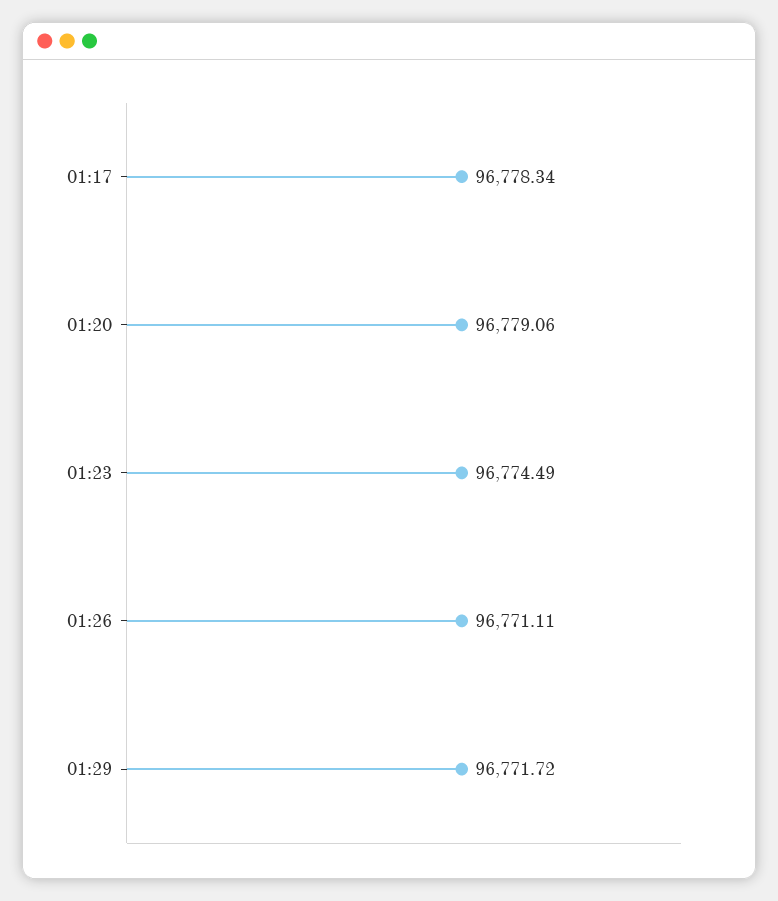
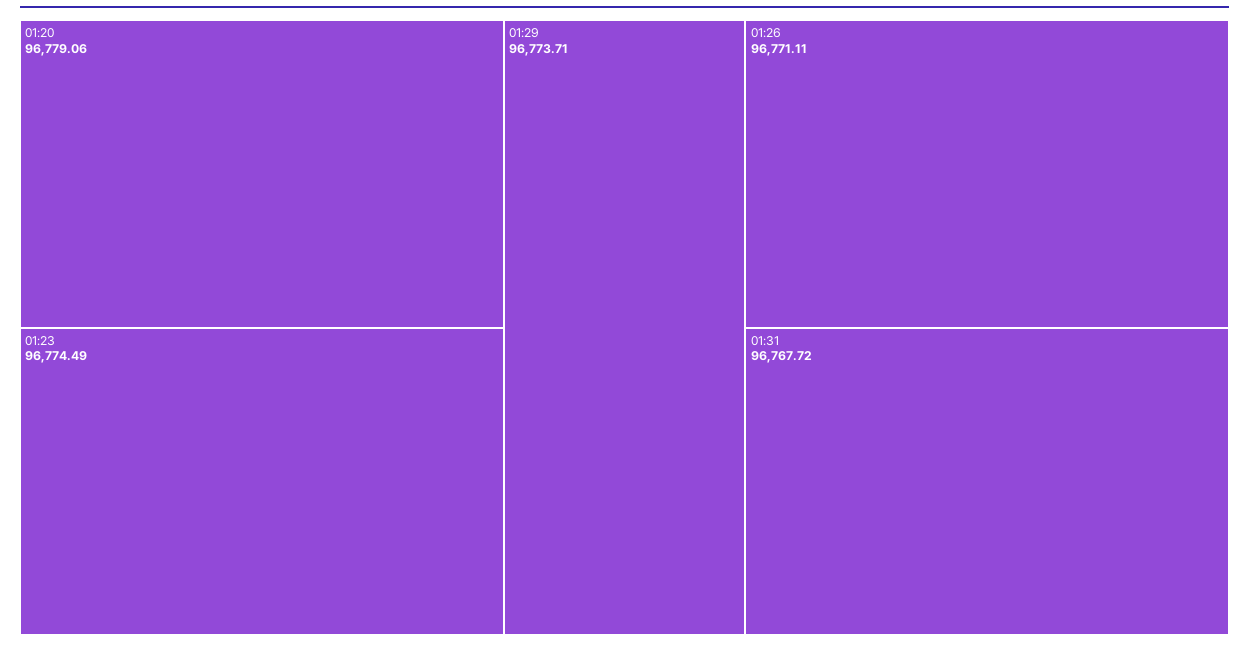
01:17: 96778.34 -> none
01:29: 96771.72 -> 96773.71
01:31: none -> 96767.72

